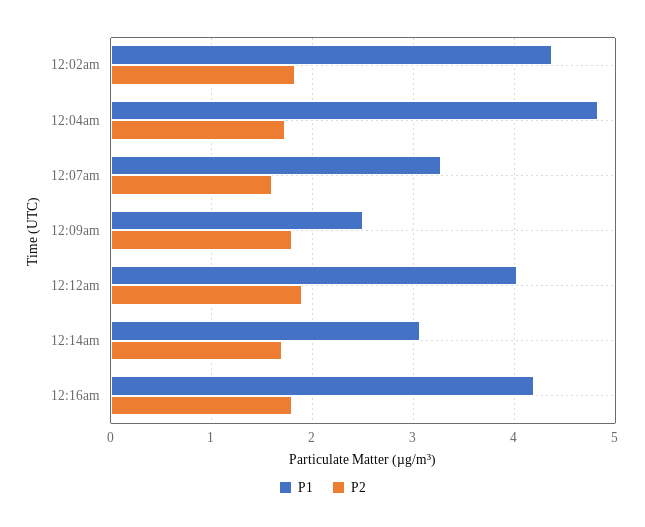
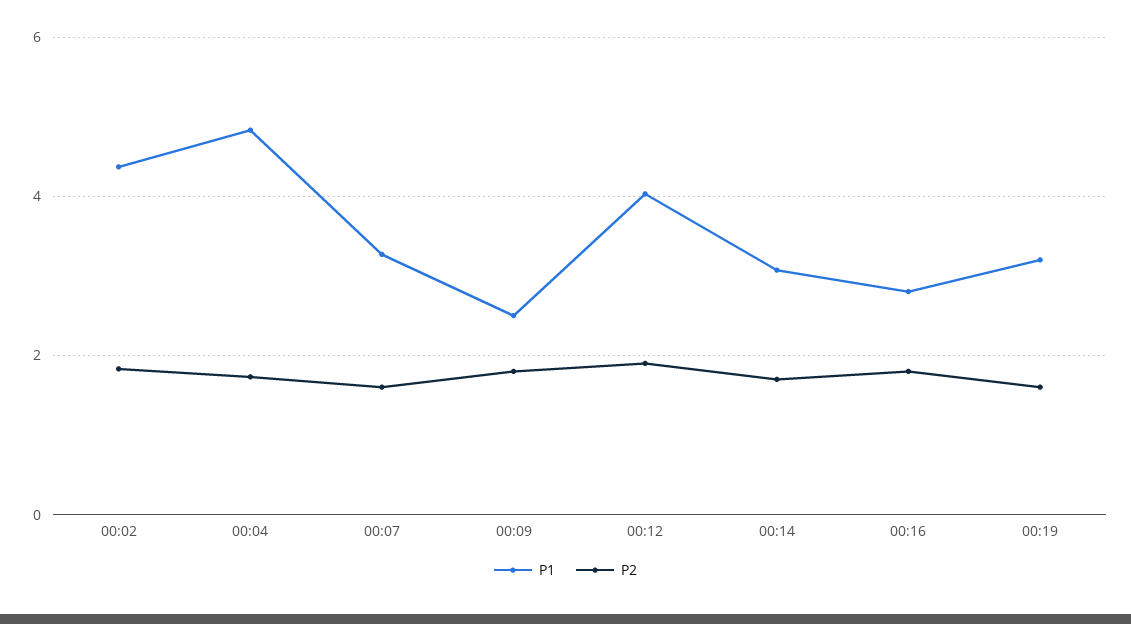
P1, 12:16am: 4.2 -> 2.8
P1, 00:19: none -> 3.2
P2, 00:19: none -> 1.6

